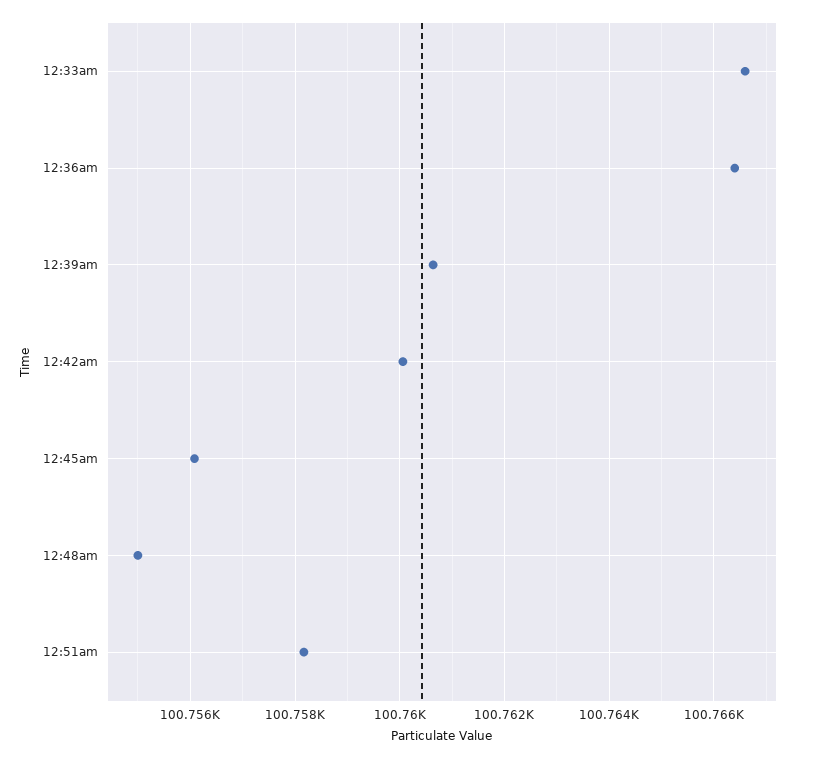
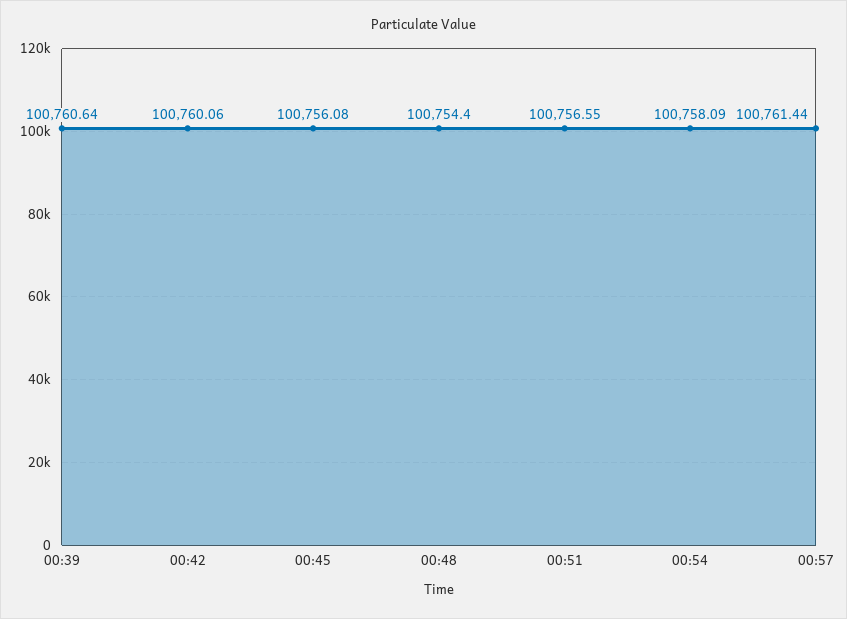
12:33am: 100766.6 -> none
12:36am: 100766.4 -> none
12:48am: 100755 -> 100754.4
12:51am: 100758.2 -> 100756.55
00:54: none -> 100758.09
00:57: none -> 100761.44

